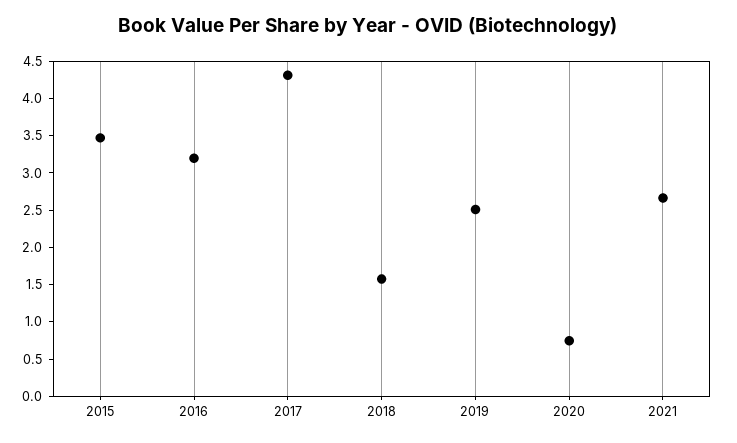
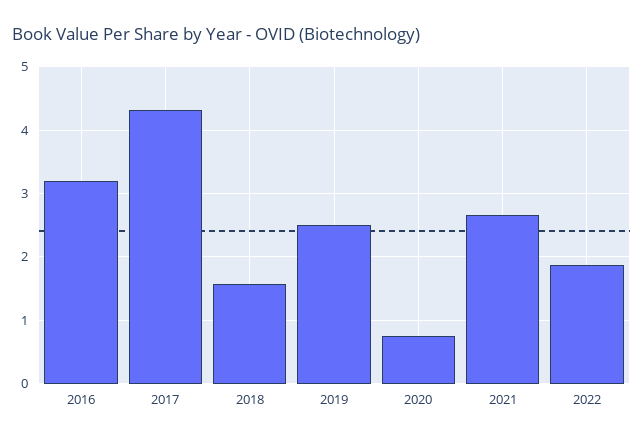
2015: 3.5 -> none
2022: none -> 1.9

